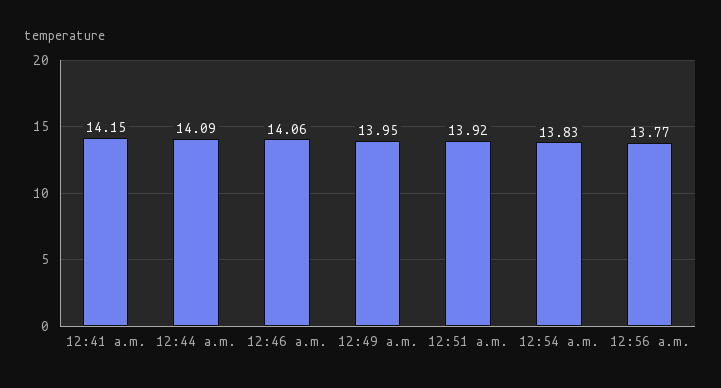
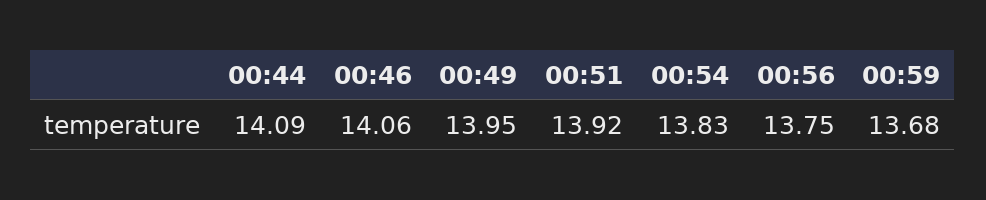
12:41 a.m.: 14.15 -> none
12:56 a.m.: 13.77 -> 13.75
00:59: none -> 13.68

